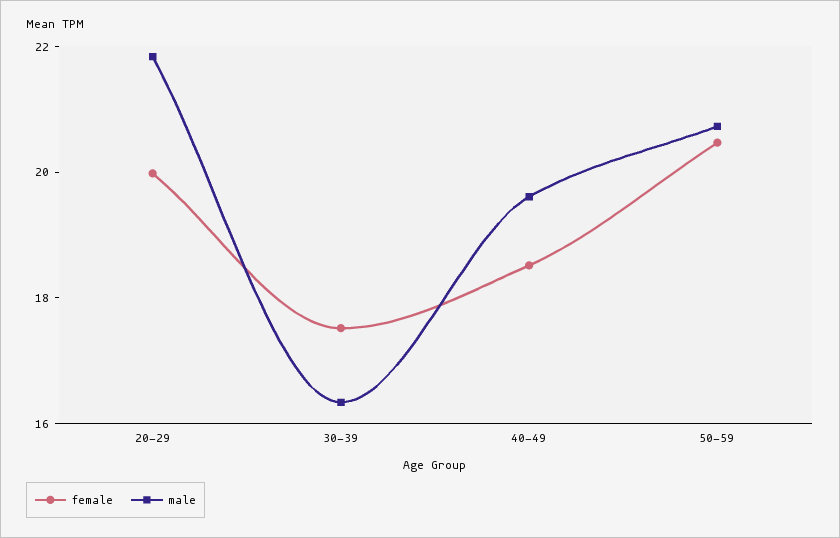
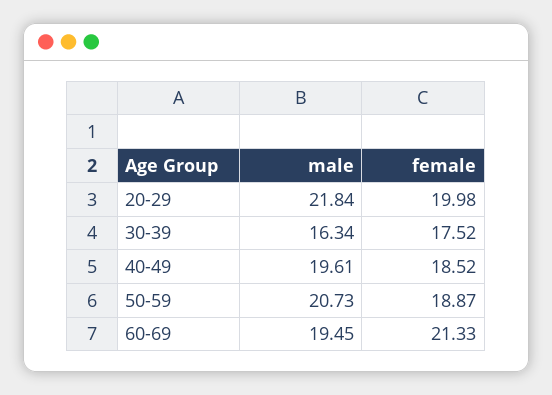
female, 50-59: 20.5 -> 18.87
male, 60-69: none -> 19.45
female, 60-69: none -> 21.33

